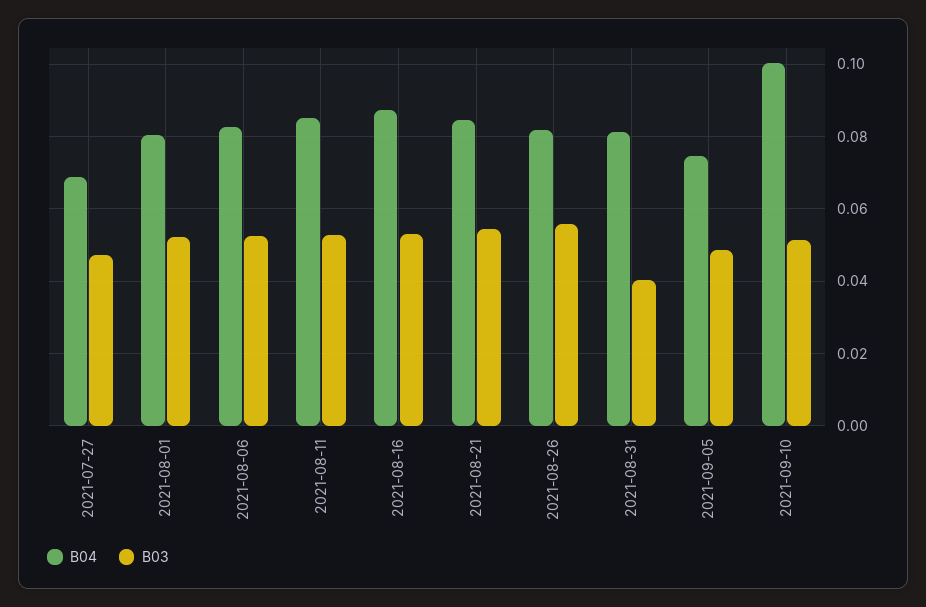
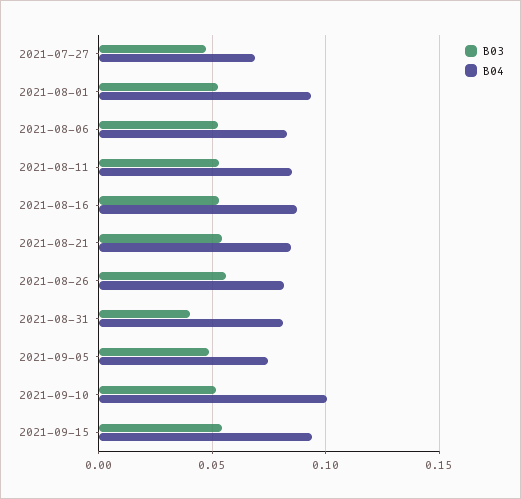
B04, 2021-08-01: 0.08 -> 0.095
B03, 2021-09-15: none -> 0.055
B04, 2021-09-15: none -> 0.095

